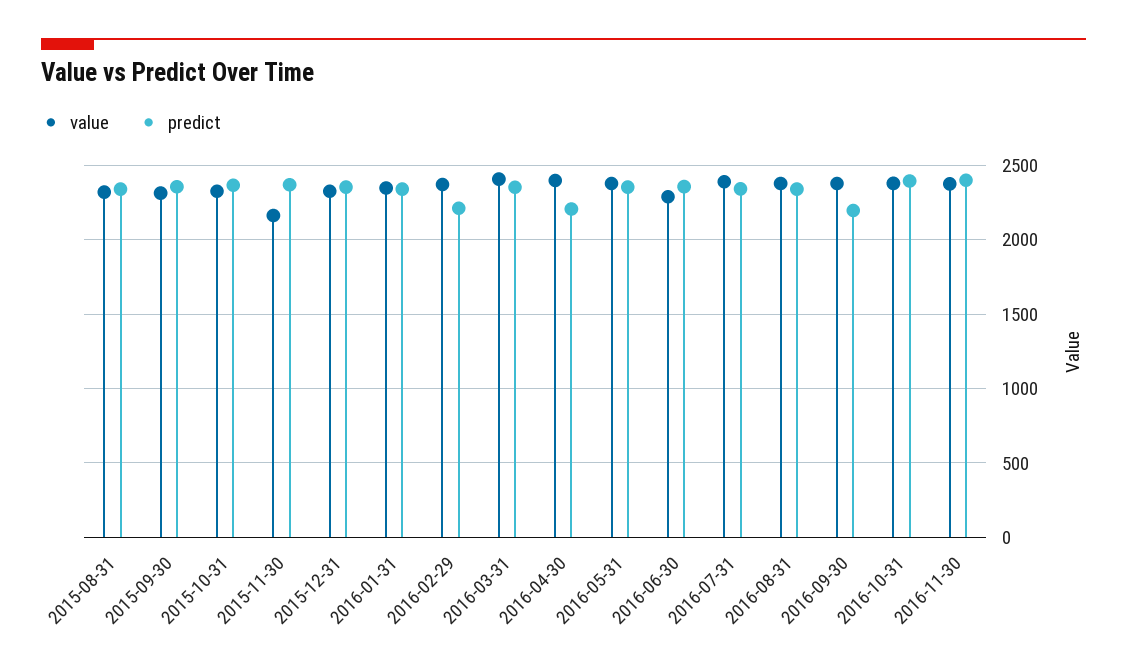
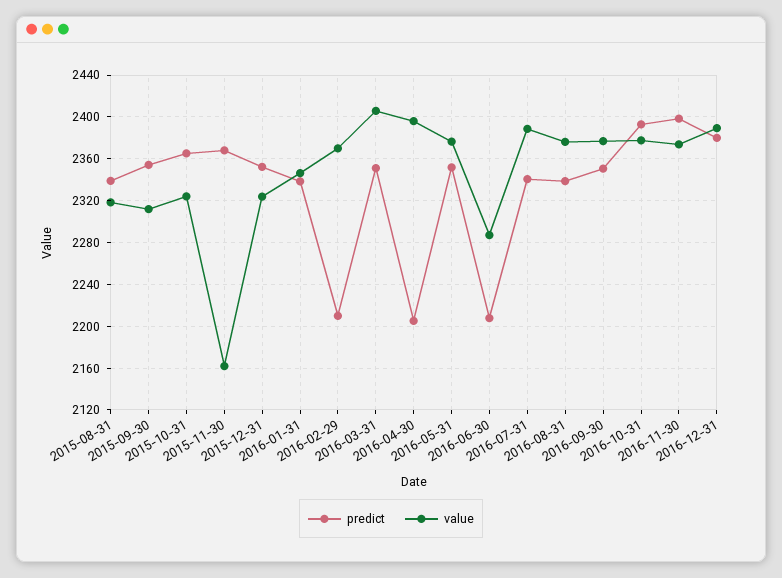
predict, 2016-06-30: 2350 -> 2210
predict, 2016-09-30: 2200 -> 2350
predict, 2016-12-31: none -> 2380
value, 2016-12-31: none -> 2390

